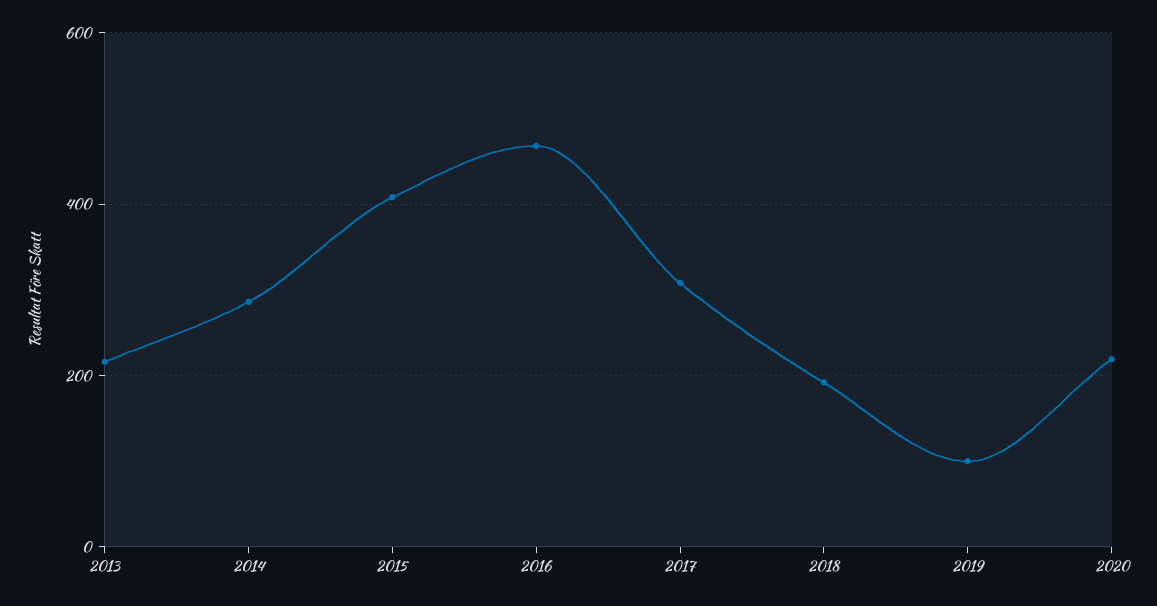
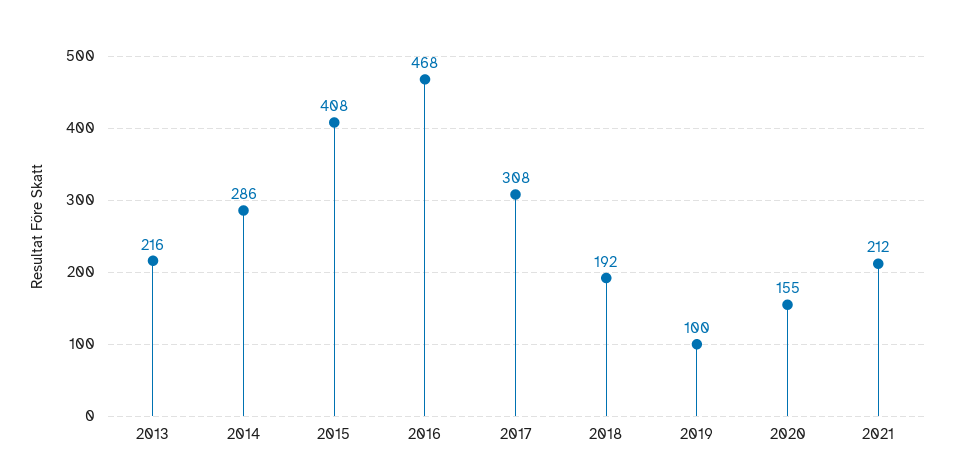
2020: 220 -> 155
2021: none -> 212

